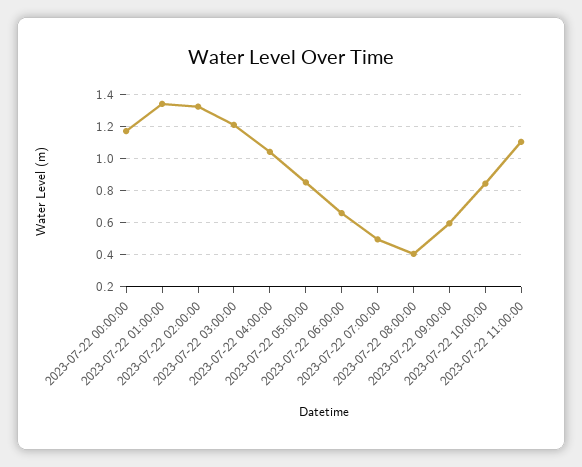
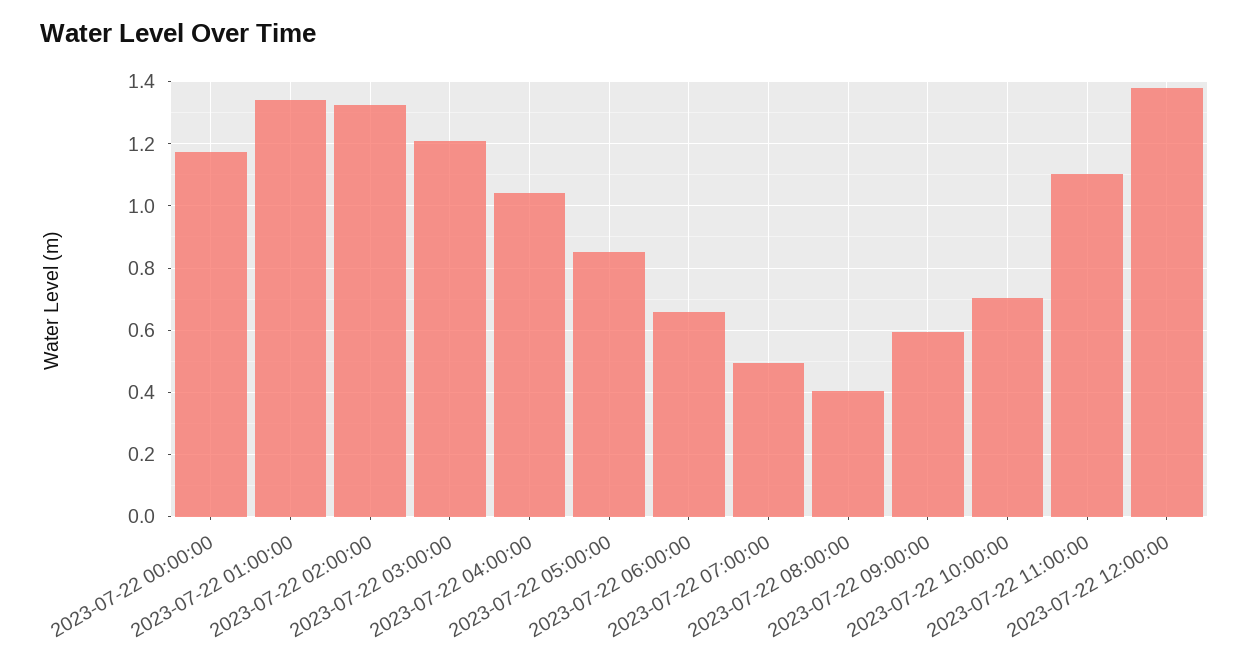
2023-07-22 10:00:00: 0.85 -> 0.7
2023-07-22 12:00:00: none -> 1.38

